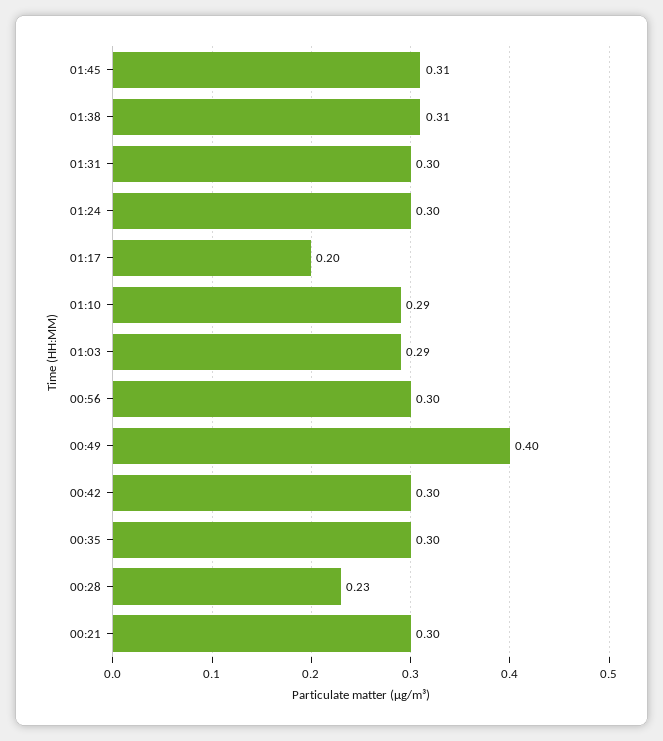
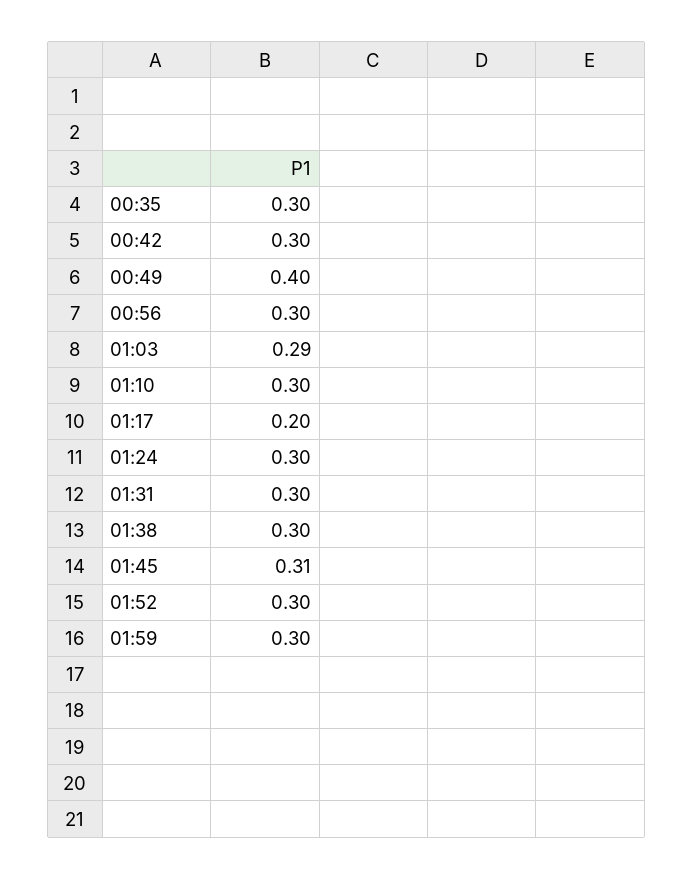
01:38: 0.31 -> 0.3
01:10: 0.29 -> 0.3
00:28: 0.23 -> none
00:21: 0.3 -> none
01:52: none -> 0.3
01:59: none -> 0.3

